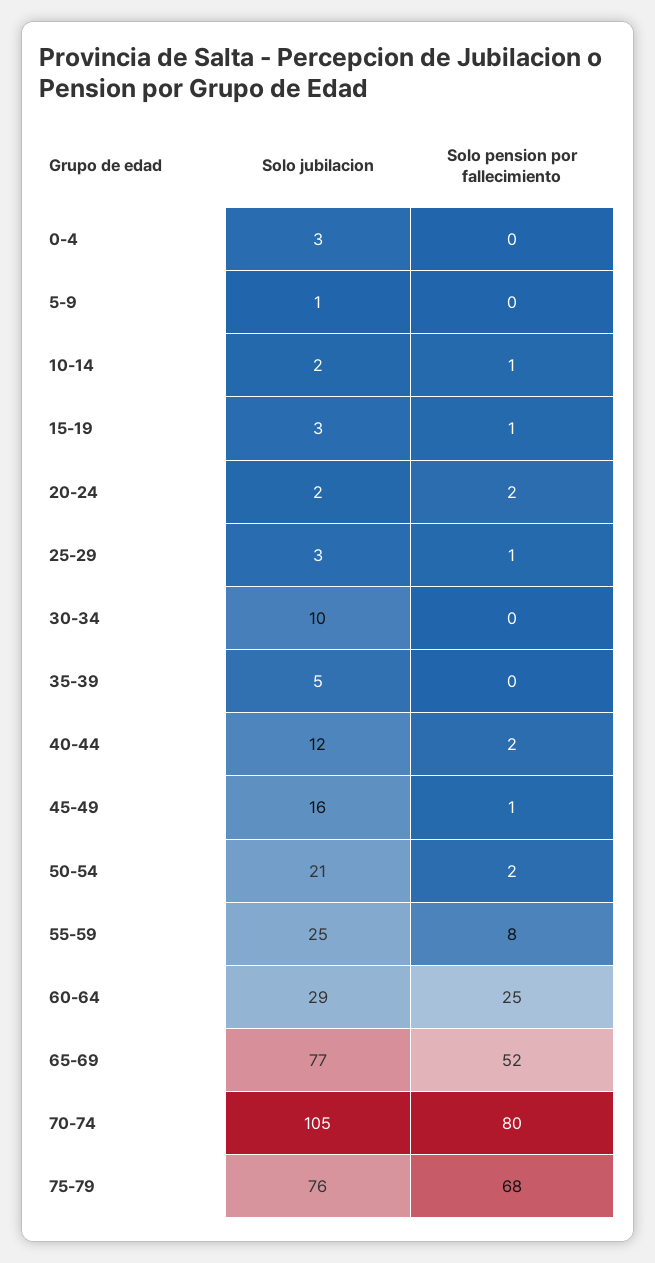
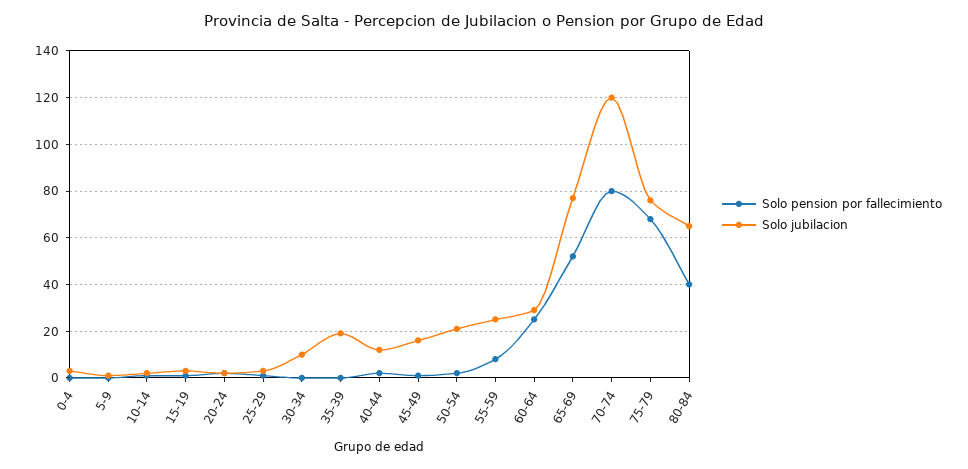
Solo jubilacion, 35-39: 5 -> 20
Solo jubilacion, 70-74: 105 -> 120
Solo pension por fallecimiento, 80-84: none -> 40
Solo jubilacion, 80-84: none -> 65

